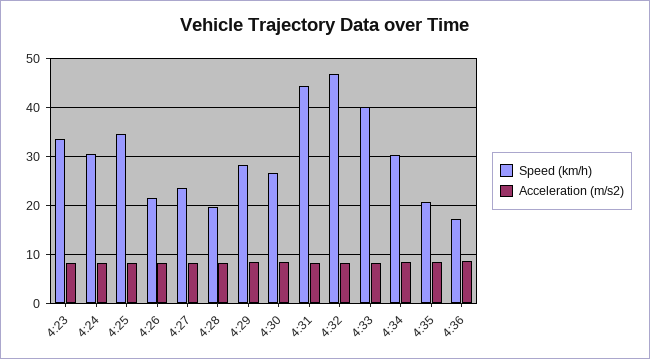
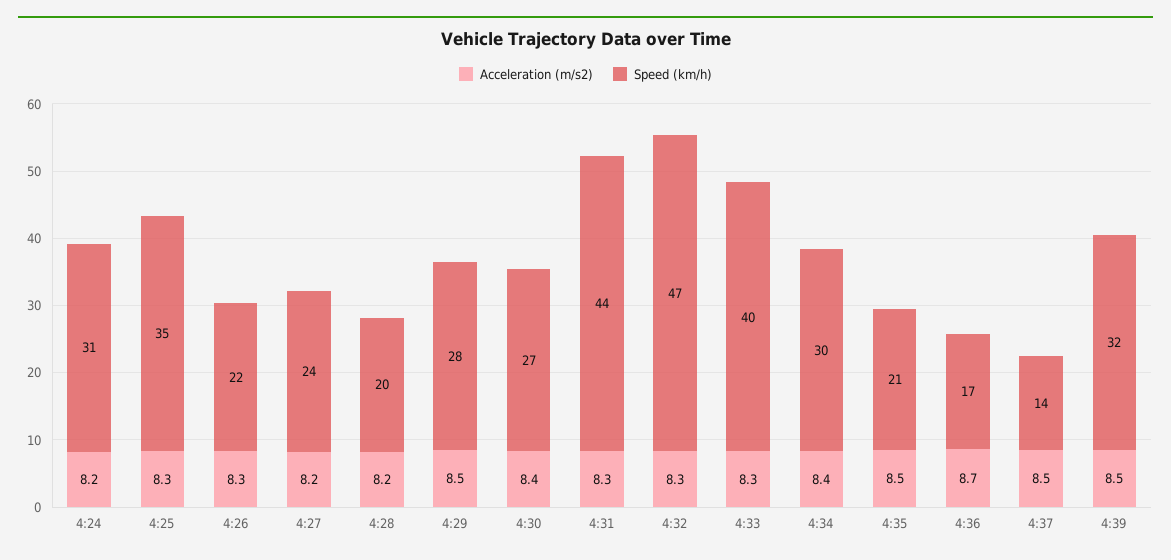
Speed (km/h), 4:23: 34 -> none
Acceleration (m/s2), 4:23: 8 -> none
Acceleration (m/s2), 4:37: none -> 8.5
Speed (km/h), 4:37: none -> 14
Acceleration (m/s2), 4:39: none -> 8.5
Speed (km/h), 4:39: none -> 32

